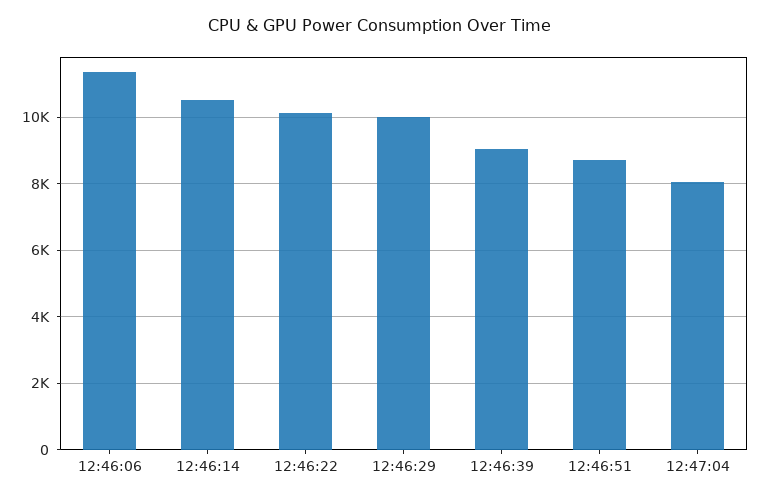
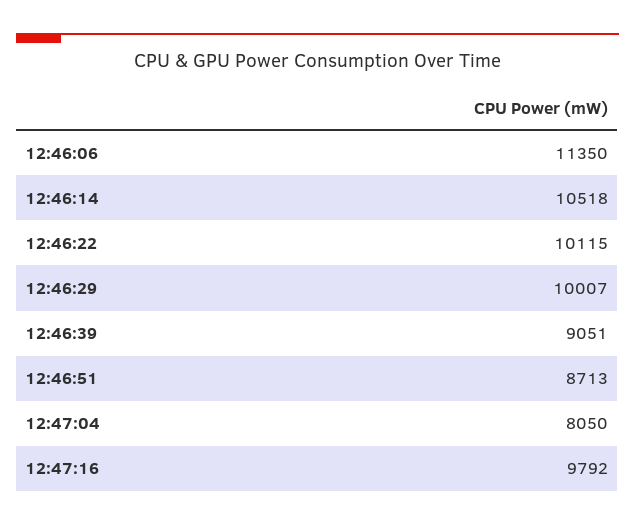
12:47:16: none -> 9792

